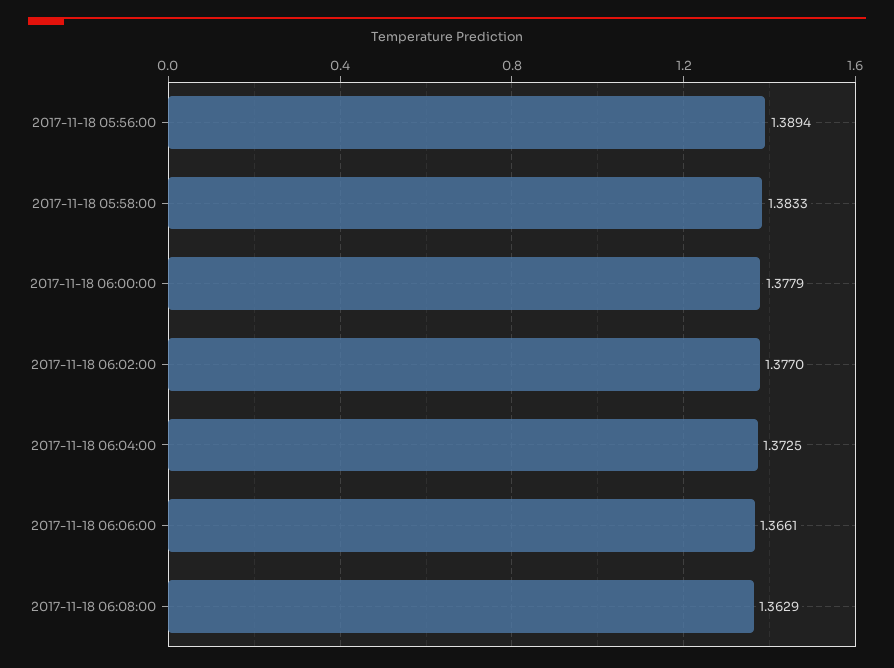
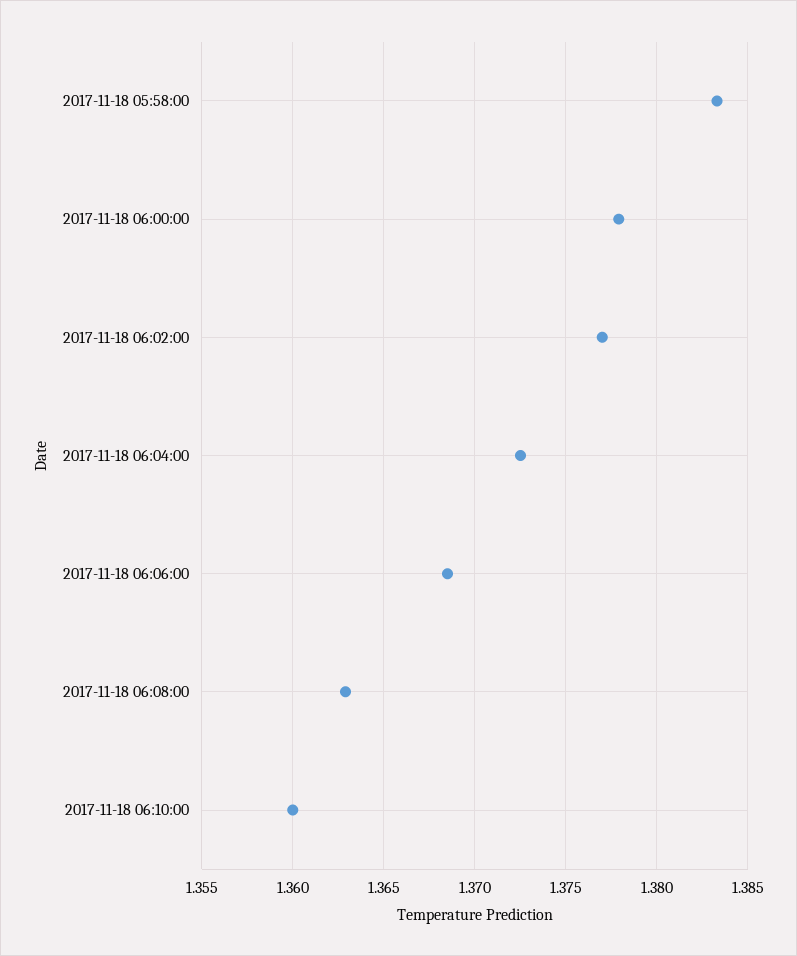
2017-11-18 05:56:00: 1.3894 -> none
2017-11-18 06:06:00: 1.3661 -> 1.3685
2017-11-18 06:10:00: none -> 1.36

